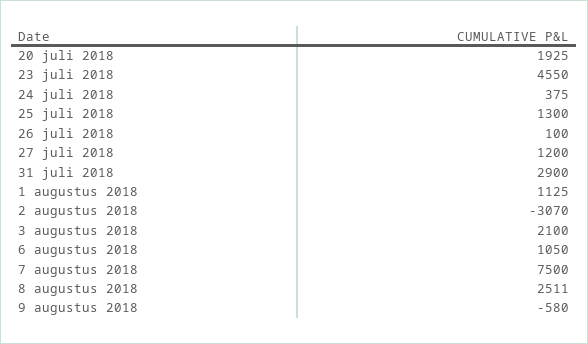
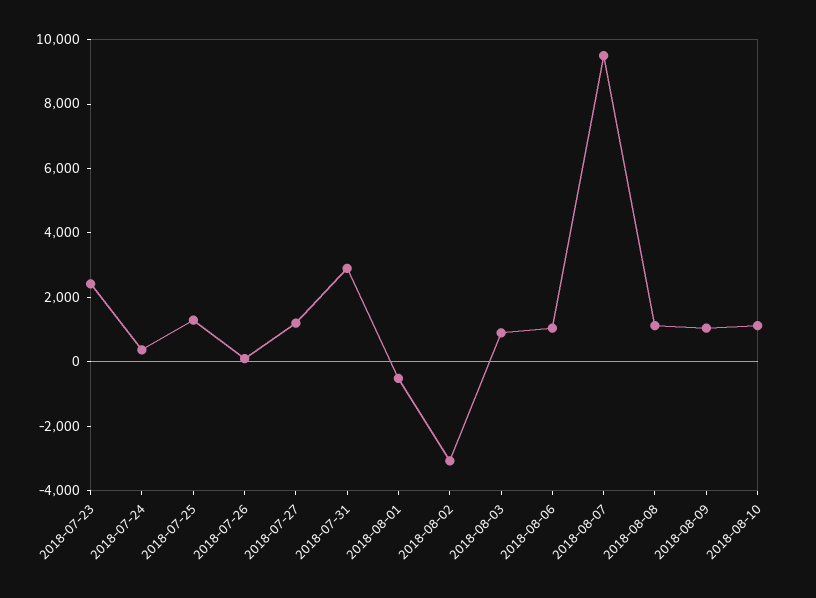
20 juli 2018: 1925 -> none
23 juli 2018: 4550 -> 2500
1 augustus 2018: 1125 -> -500
3 augustus 2018: 2100 -> 1000
7 augustus 2018: 7500 -> 9500
8 augustus 2018: 2511 -> 1000
9 augustus 2018: -580 -> 1000
2018-08-10: none -> 1000

